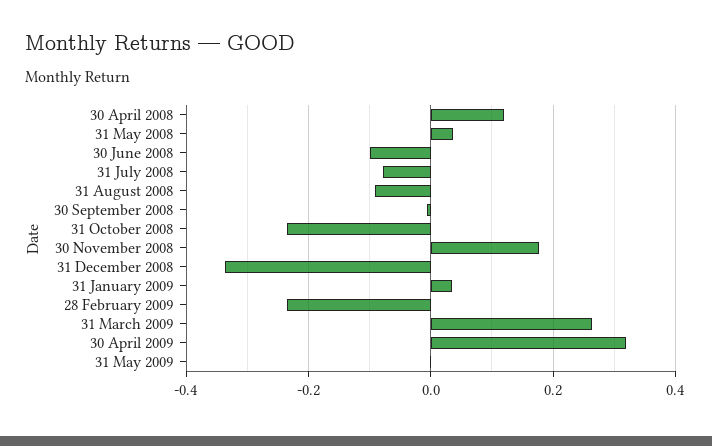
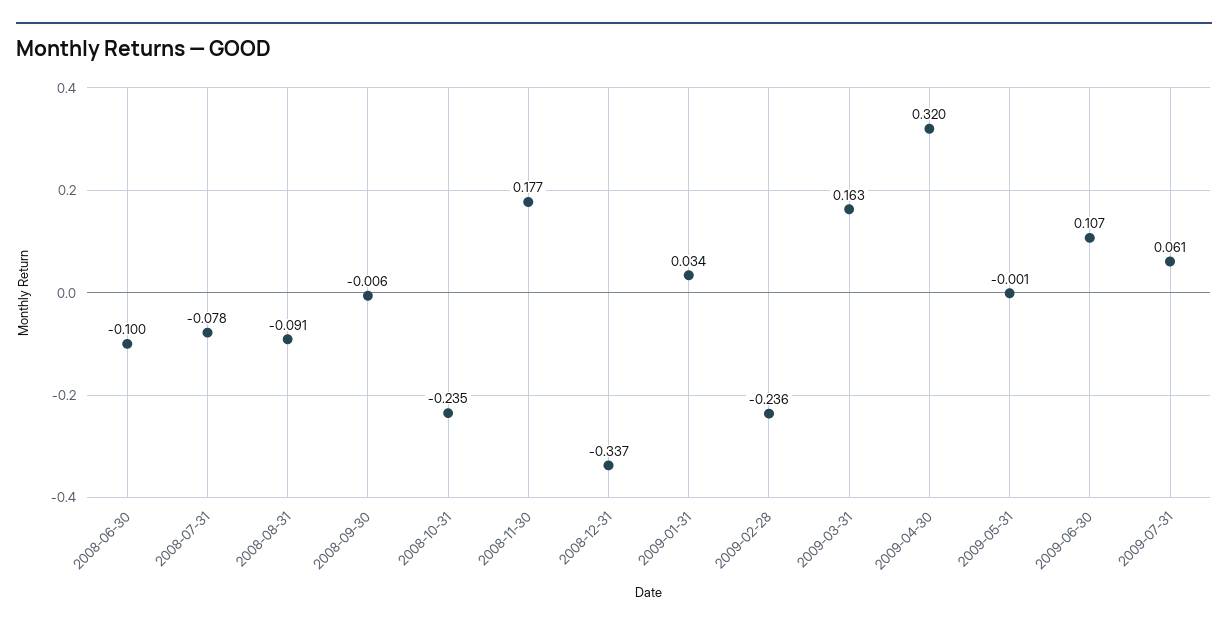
30 April 2008: 0.12 -> none
31 May 2008: 0.04 -> none
31 March 2009: 0.26 -> 0.163
2009-06-30: none -> 0.107
2009-07-31: none -> 0.061

